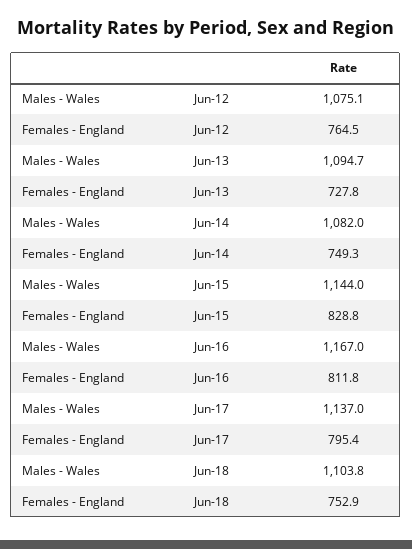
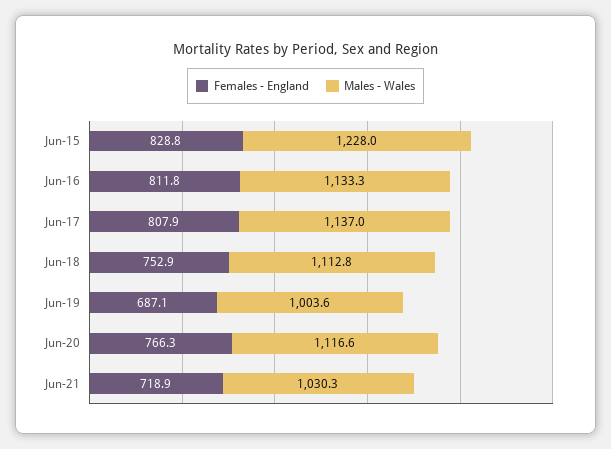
Males - Wales, Jun-12: 1075.1 -> none
Females - England, Jun-12: 764.5 -> none
Males - Wales, Jun-13: 1094.7 -> none
Females - England, Jun-13: 727.8 -> none
Males - Wales, Jun-14: 1082 -> none
Females - England, Jun-14: 749.3 -> none
Males - Wales, Jun-15: 1144 -> 1228
Males - Wales, Jun-16: 1167 -> 1133.3
Females - England, Jun-17: 795.4 -> 807.9
Males - Wales, Jun-18: 1103.8 -> 1112.8
Females - England, Jun-19: none -> 687.1
Males - Wales, Jun-19: none -> 1003.6
Females - England, Jun-20: none -> 766.3
Males - Wales, Jun-20: none -> 1116.6
Females - England, Jun-21: none -> 718.9
Males - Wales, Jun-21: none -> 1030.3

